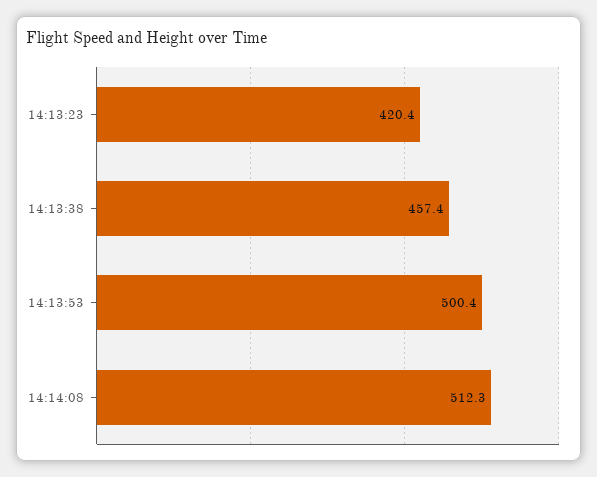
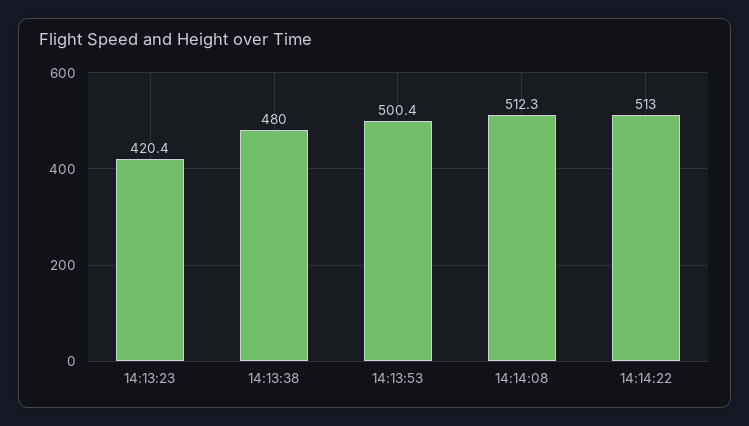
14:13:38: 457.4 -> 480
14:14:22: none -> 513

